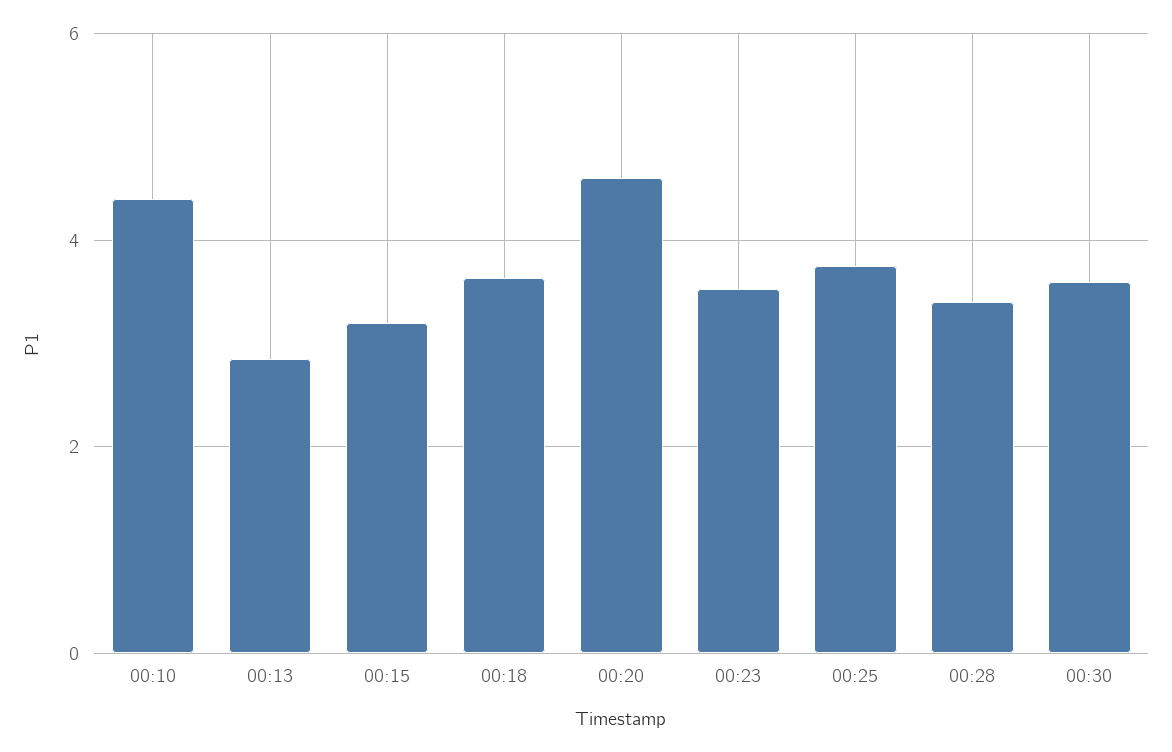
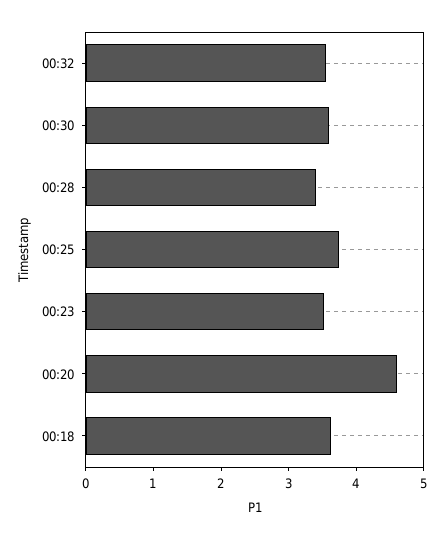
00:10: 4.4 -> none
00:13: 2.8 -> none
00:15: 3.2 -> none
00:32: none -> 3.6

